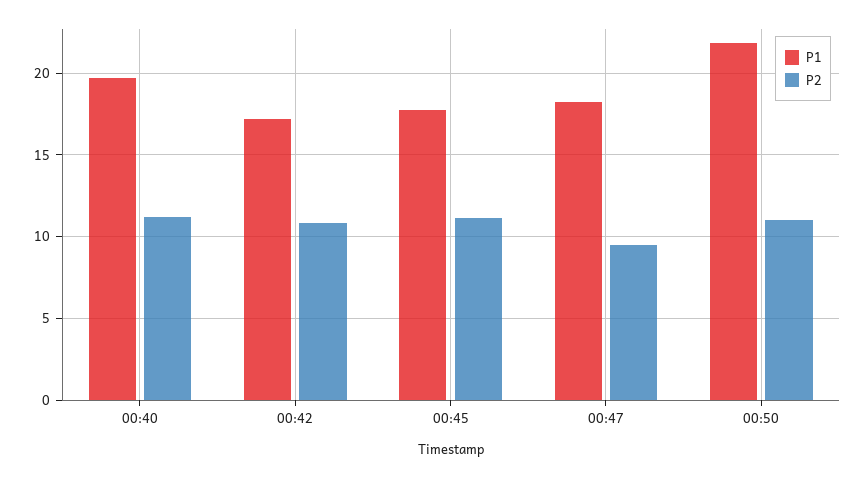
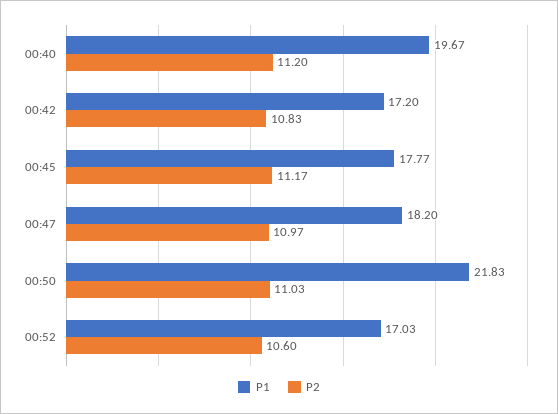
P2, 00:47: 9.5 -> 10.97
P1, 00:52: none -> 17.03
P2, 00:52: none -> 10.6

